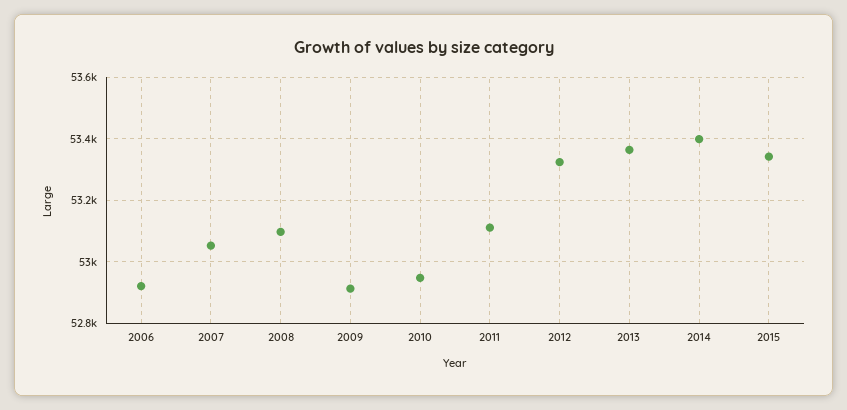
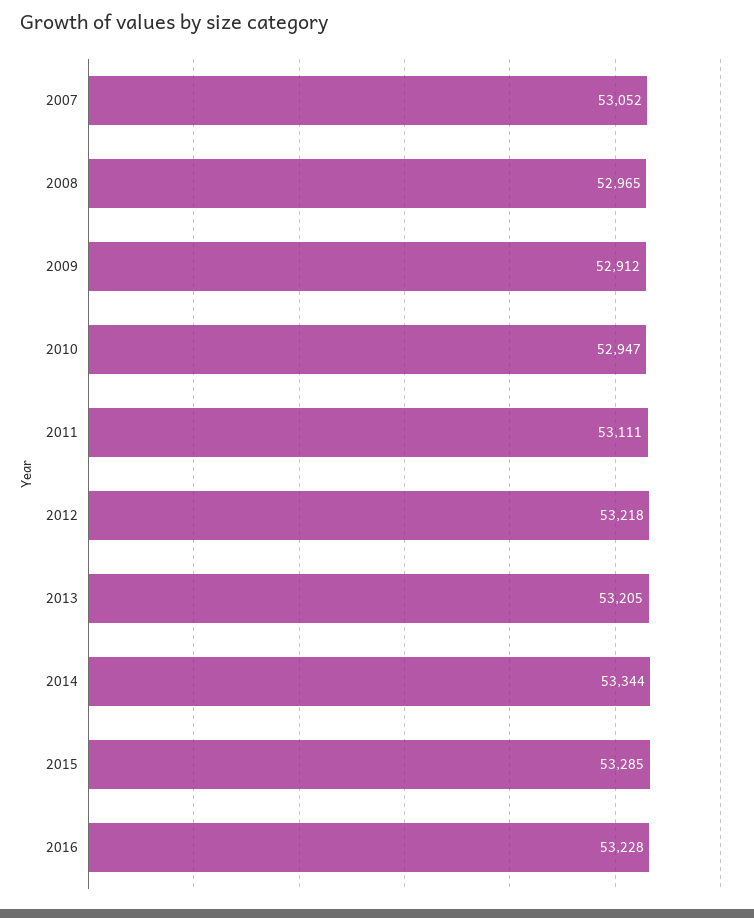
2006: 52920 -> none
2008: 53100 -> 52965
2012: 53320 -> 53218
2013: 53360 -> 53205
2014: 53400 -> 53344
2015: 53340 -> 53285
2016: none -> 53228

